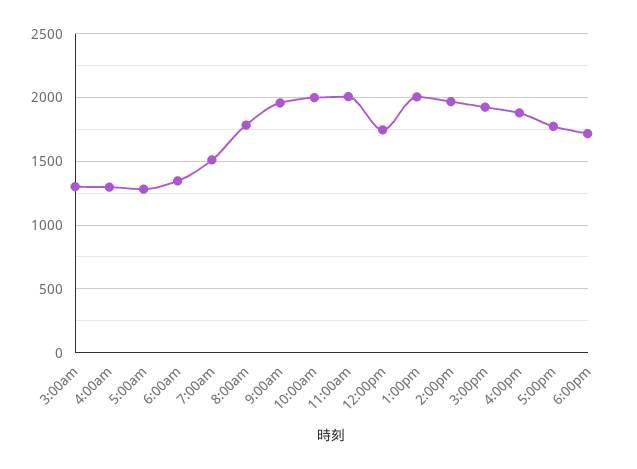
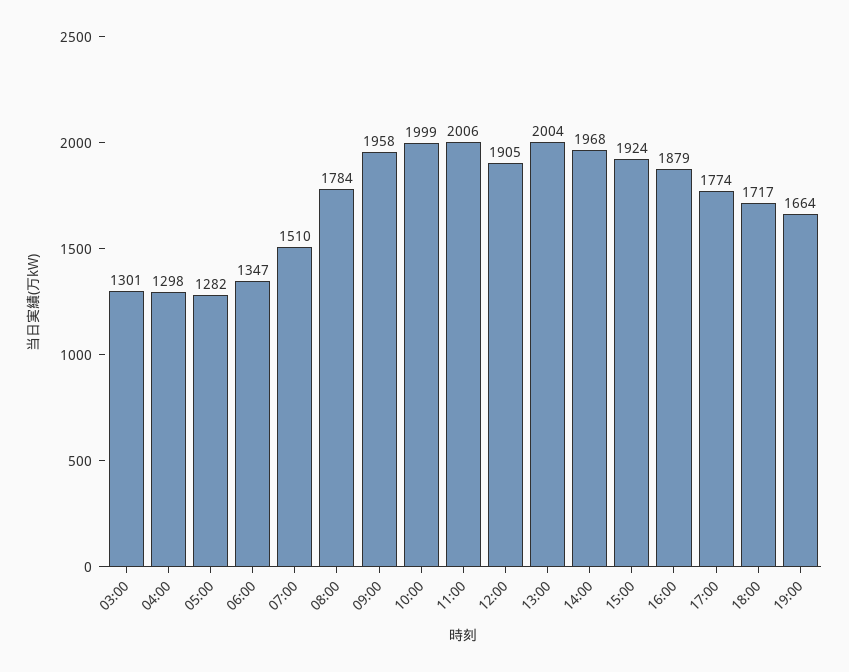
12:00pm: 1750 -> 1905
19:00: none -> 1664

